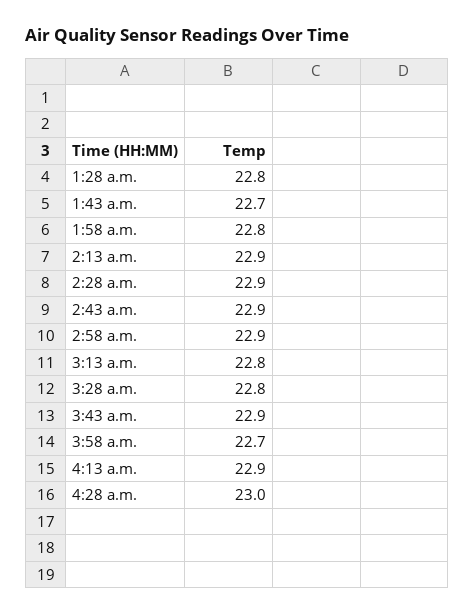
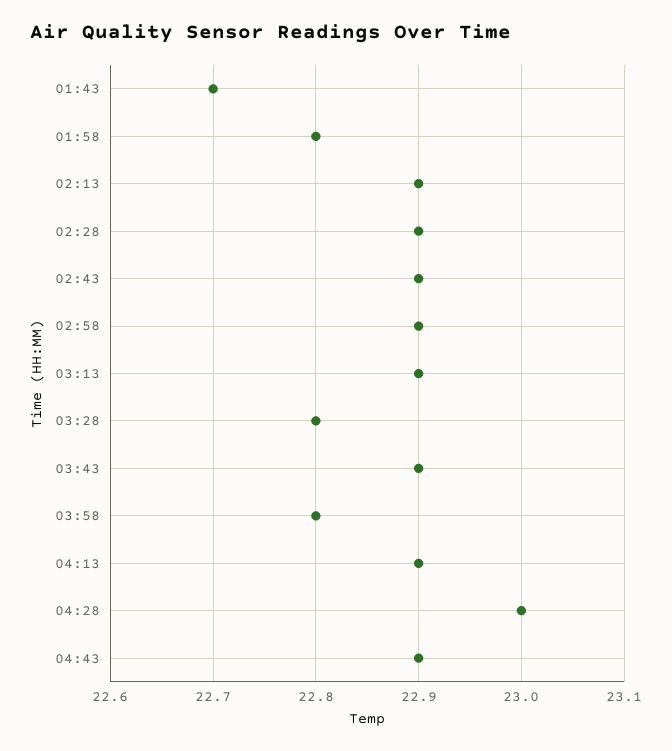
1:28 a.m.: 22.8 -> none
3:13 a.m.: 22.8 -> 22.9
3:58 a.m.: 22.7 -> 22.8
04:43: none -> 22.9

